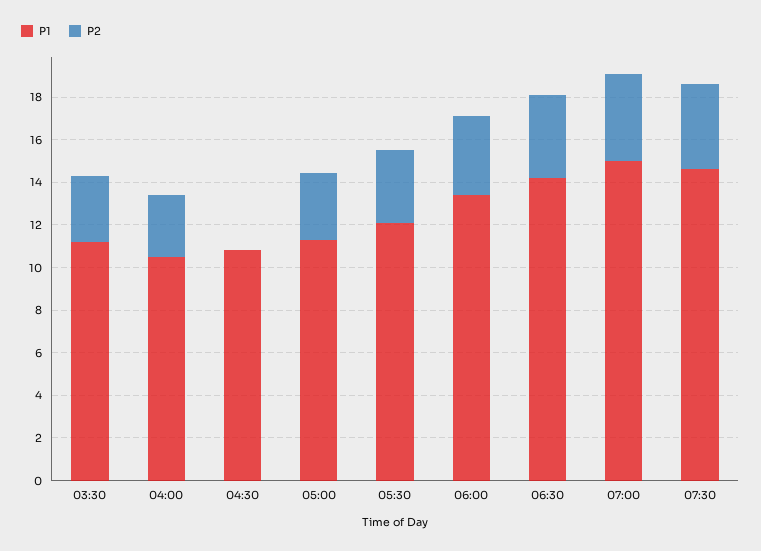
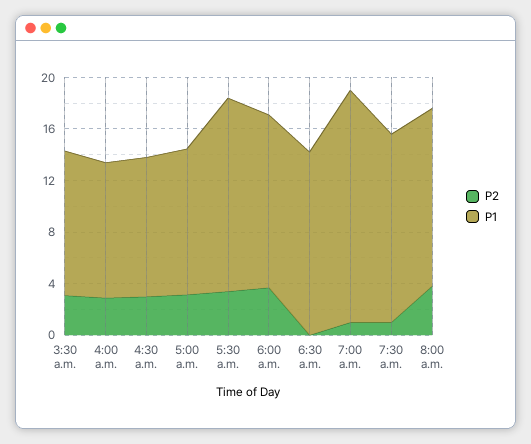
P2, 04:30: 0 -> 3
P1, 05:30: 12 -> 15
P2, 06:30: 4 -> 0
P1, 07:00: 15 -> 18
P2, 07:00: 4 -> 1
P2, 07:30: 4 -> 1
P2, 8:00 a.m.: none -> 4
P1, 8:00 a.m.: none -> 14

